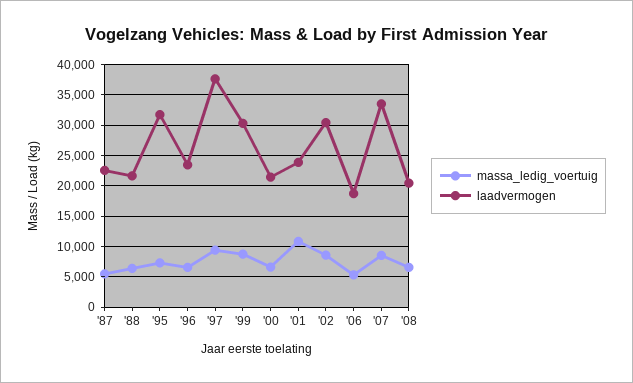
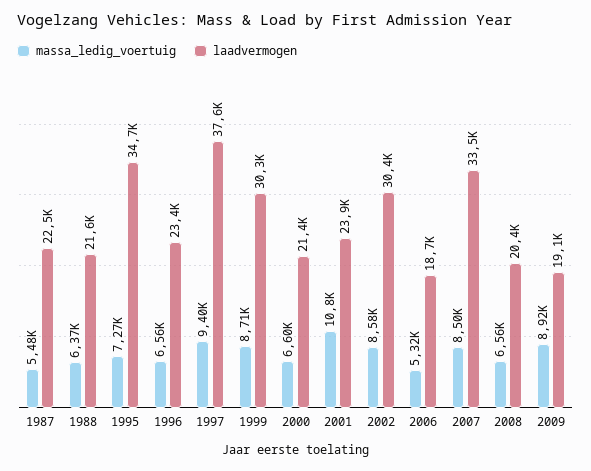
laadvermogen, '95: 32000 -> 34700
massa_ledig_voertuig, 2009: none -> 8920
laadvermogen, 2009: none -> 19100

